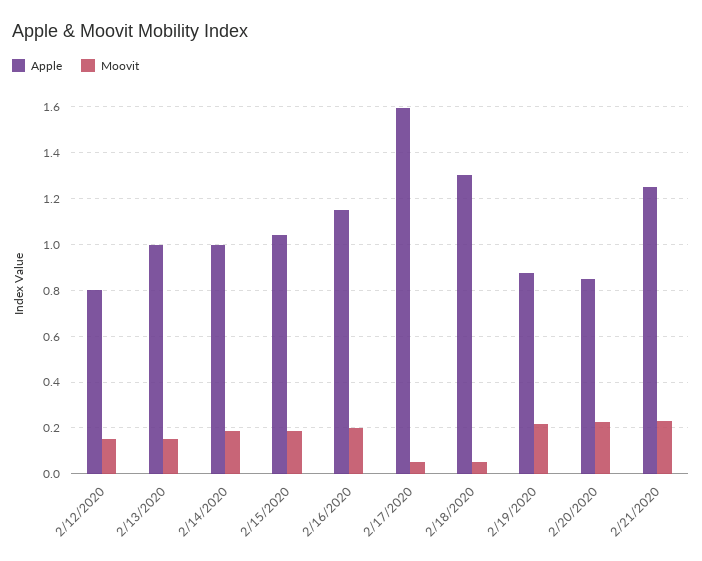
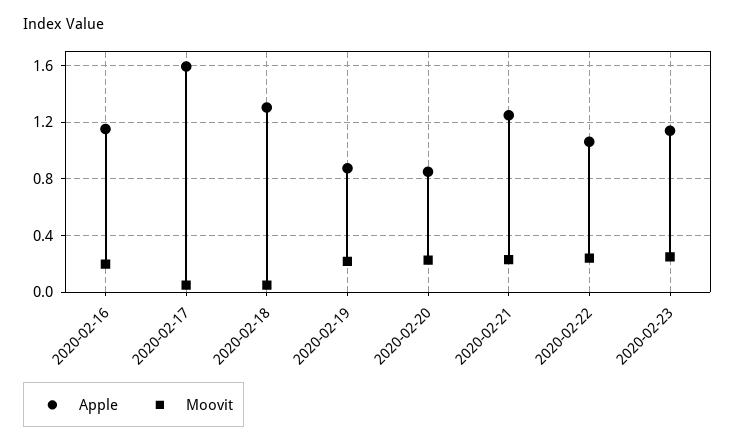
Apple, 2/12/2020: 0.8 -> none
Moovit, 2/12/2020: 0.15 -> none
Apple, 2/13/2020: 1 -> none
Moovit, 2/13/2020: 0.15 -> none
Apple, 2/14/2020: 1 -> none
Moovit, 2/14/2020: 0.2 -> none
Apple, 2/15/2020: 1.05 -> none
Moovit, 2/15/2020: 0.2 -> none
Apple, 2020-02-22: none -> 1.05
Moovit, 2020-02-22: none -> 0.25
Apple, 2020-02-23: none -> 1.15
Moovit, 2020-02-23: none -> 0.25

